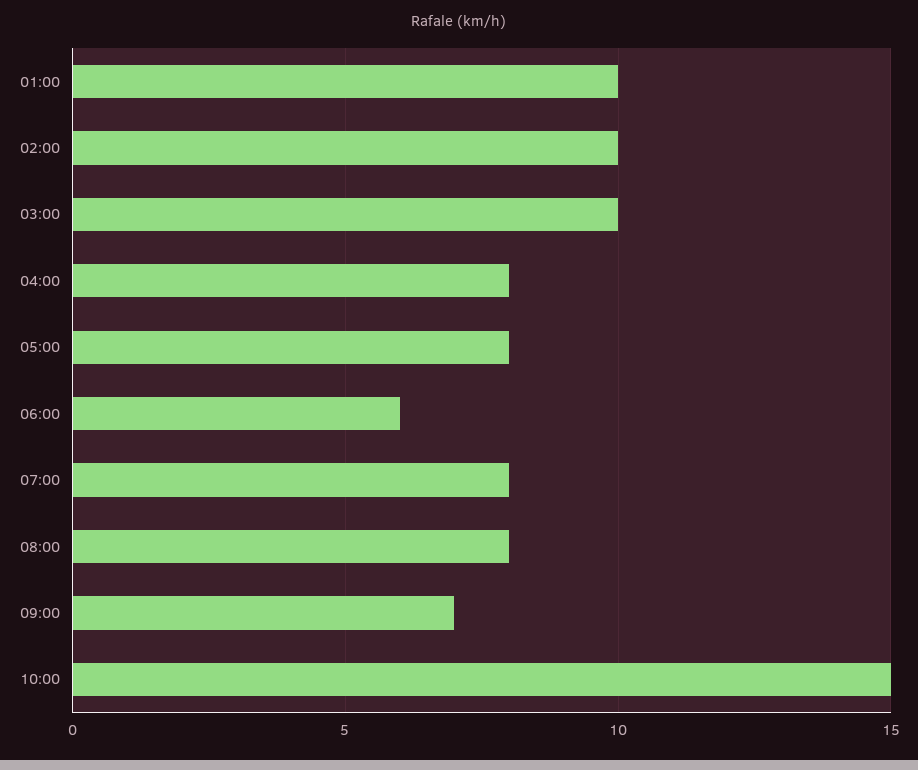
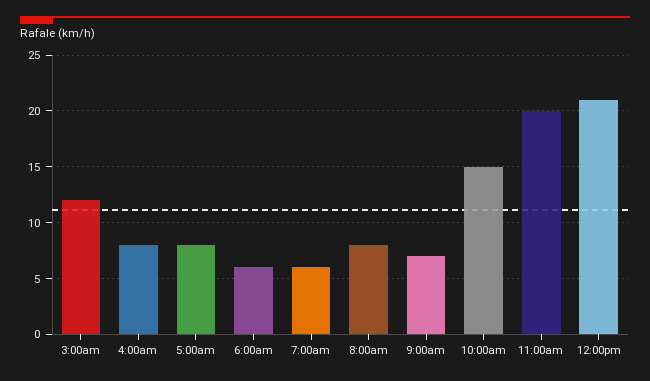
01:00: 10 -> none
02:00: 10 -> none
03:00: 10 -> 12
07:00: 8 -> 6
11:00am: none -> 20
12:00pm: none -> 21

